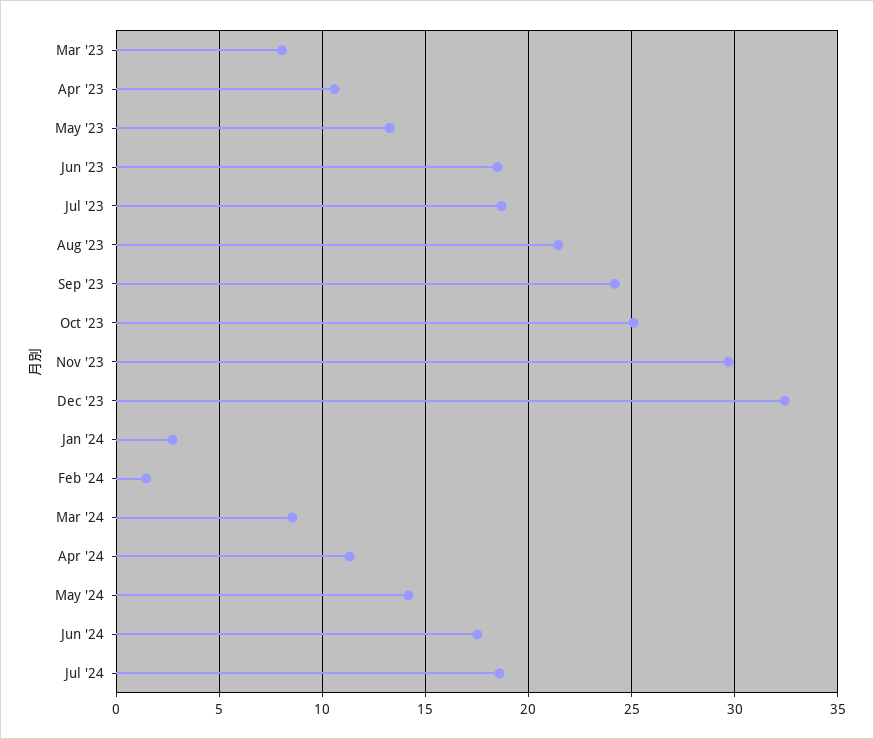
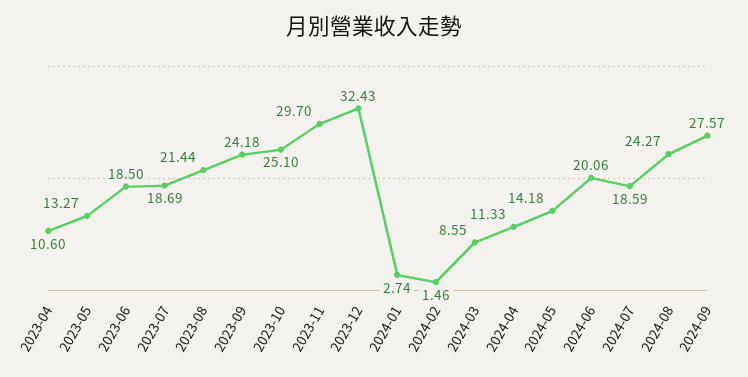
Mar '23: 8 -> none
Jun '24: 17.5 -> 20.06
2024-08: none -> 24.27
2024-09: none -> 27.57

